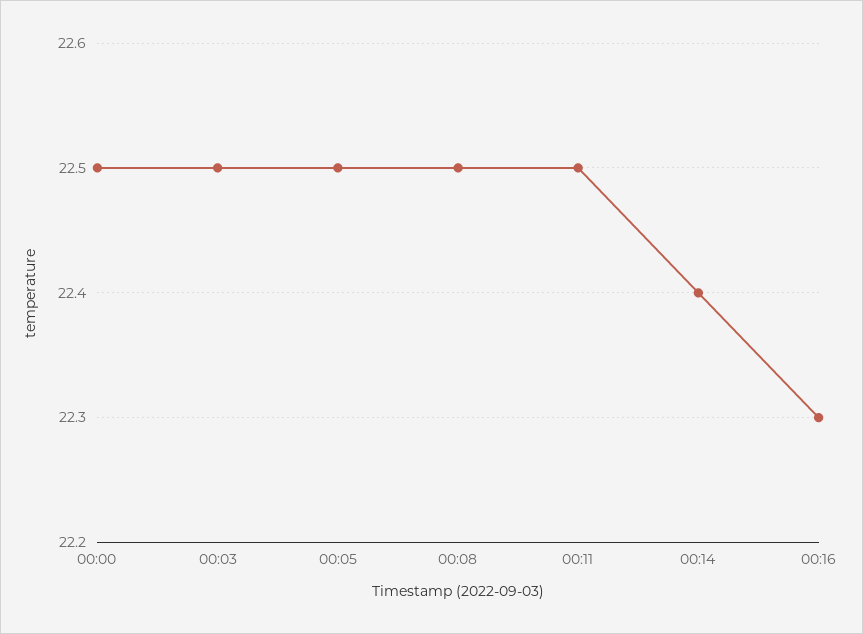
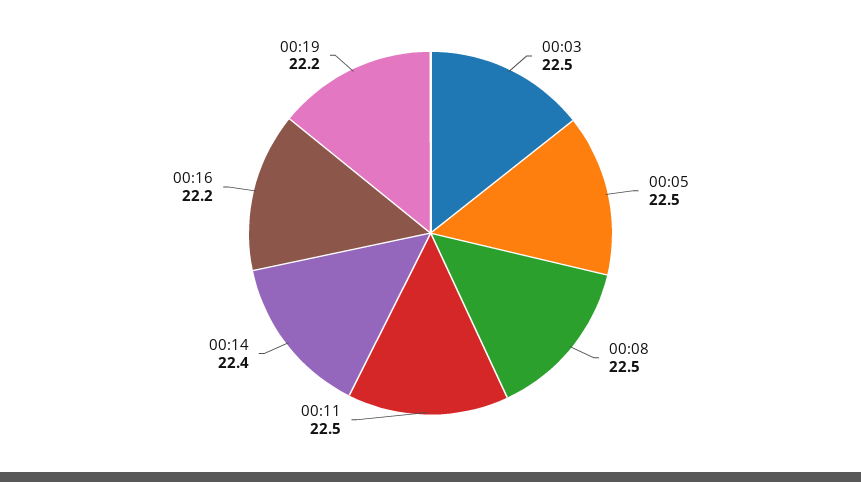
00:00: 22.5 -> none
00:16: 22.3 -> 22.2
00:19: none -> 22.2

